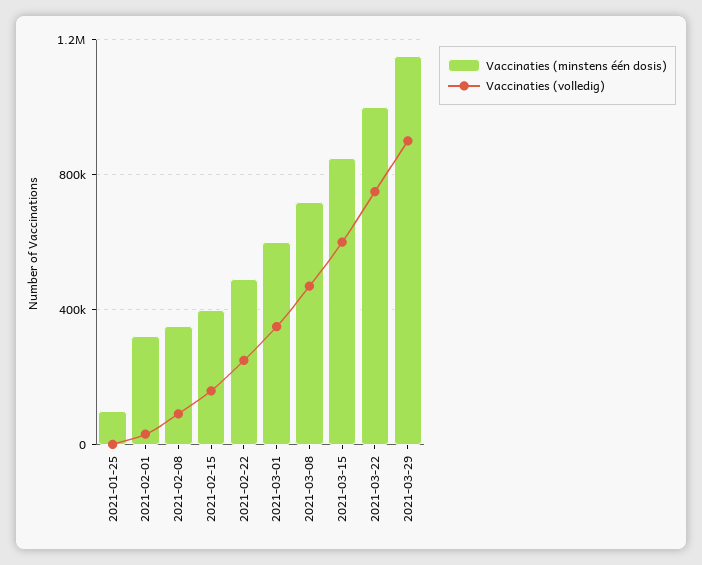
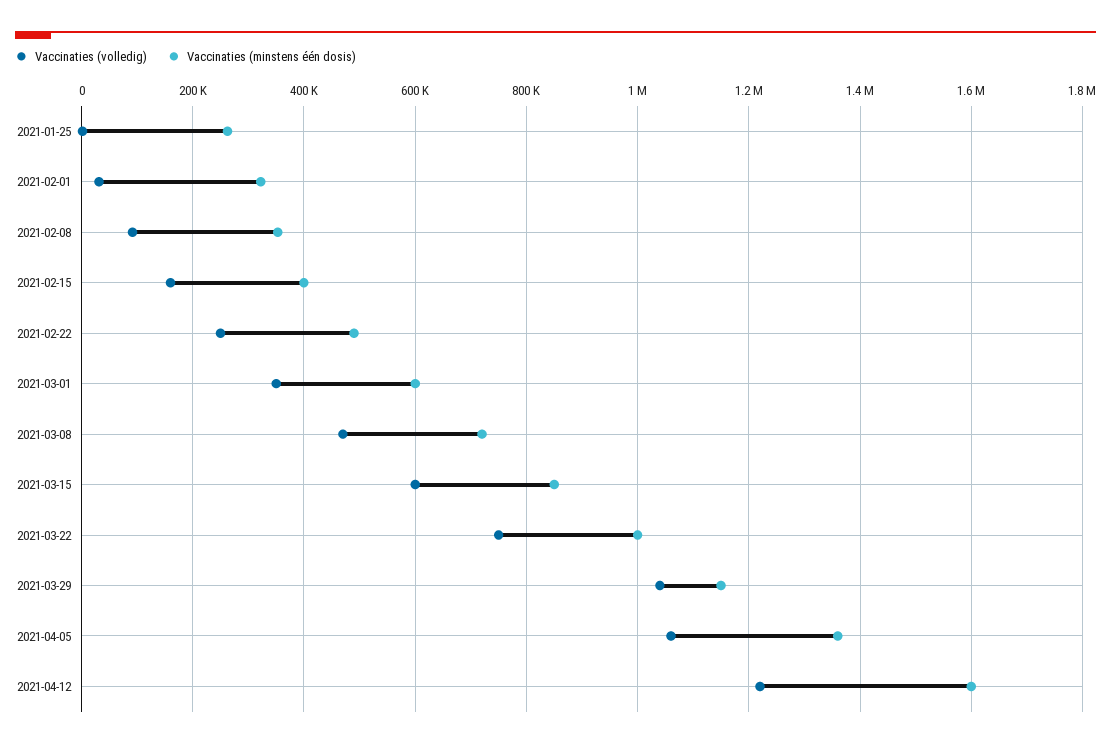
Vaccinaties (minstens één dosis), 2021-01-25: 100000 -> 260000
Vaccinaties (volledig), 2021-03-29: 900000 -> 1040000
Vaccinaties (volledig), 2021-04-05: none -> 1060000
Vaccinaties (minstens één dosis), 2021-04-05: none -> 1360000
Vaccinaties (volledig), 2021-04-12: none -> 1220000
Vaccinaties (minstens één dosis), 2021-04-12: none -> 1600000

